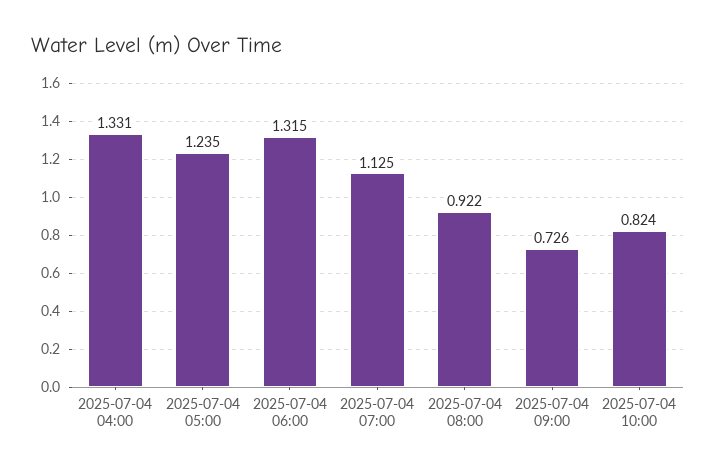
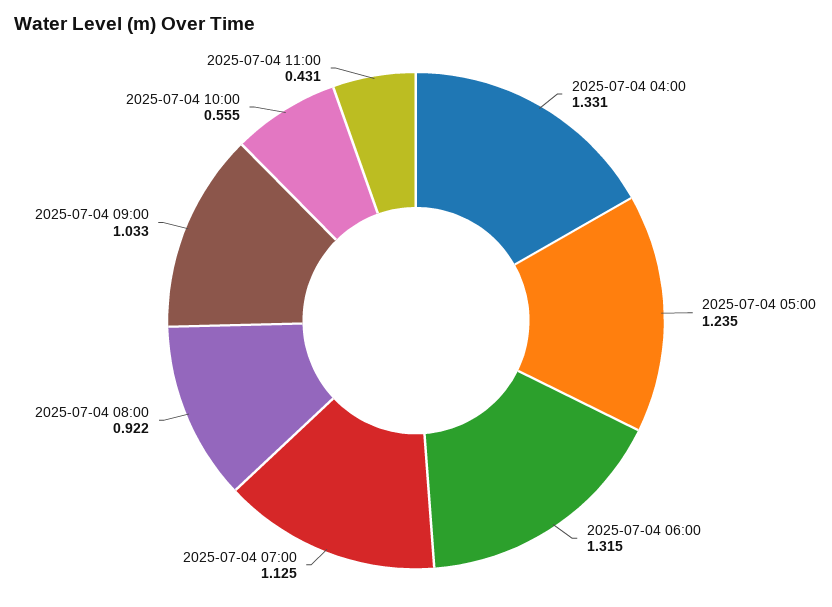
2025-07-04 09:00: 0.726 -> 1.033
2025-07-04 10:00: 0.824 -> 0.555
2025-07-04 11:00: none -> 0.431

